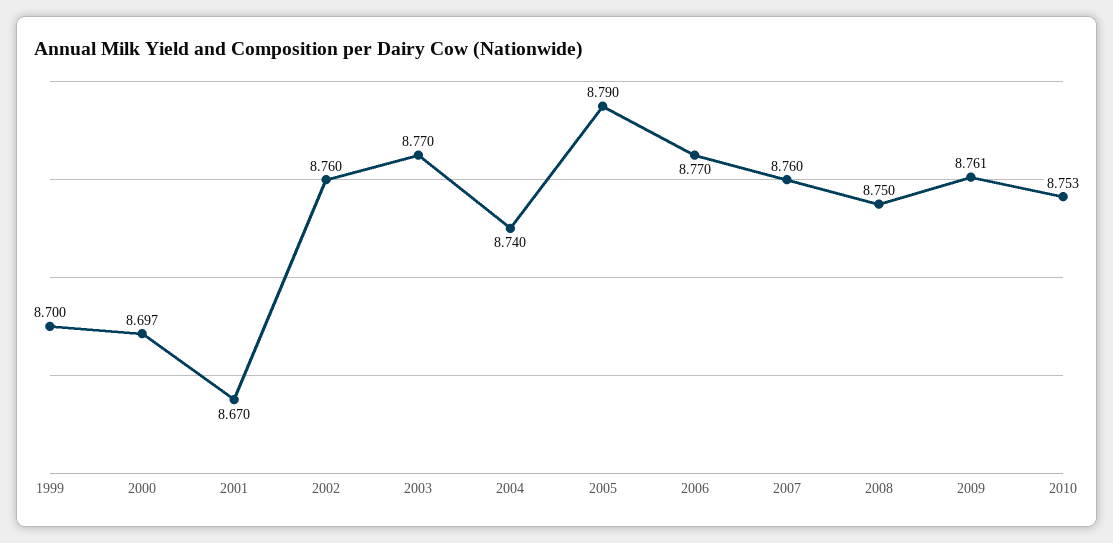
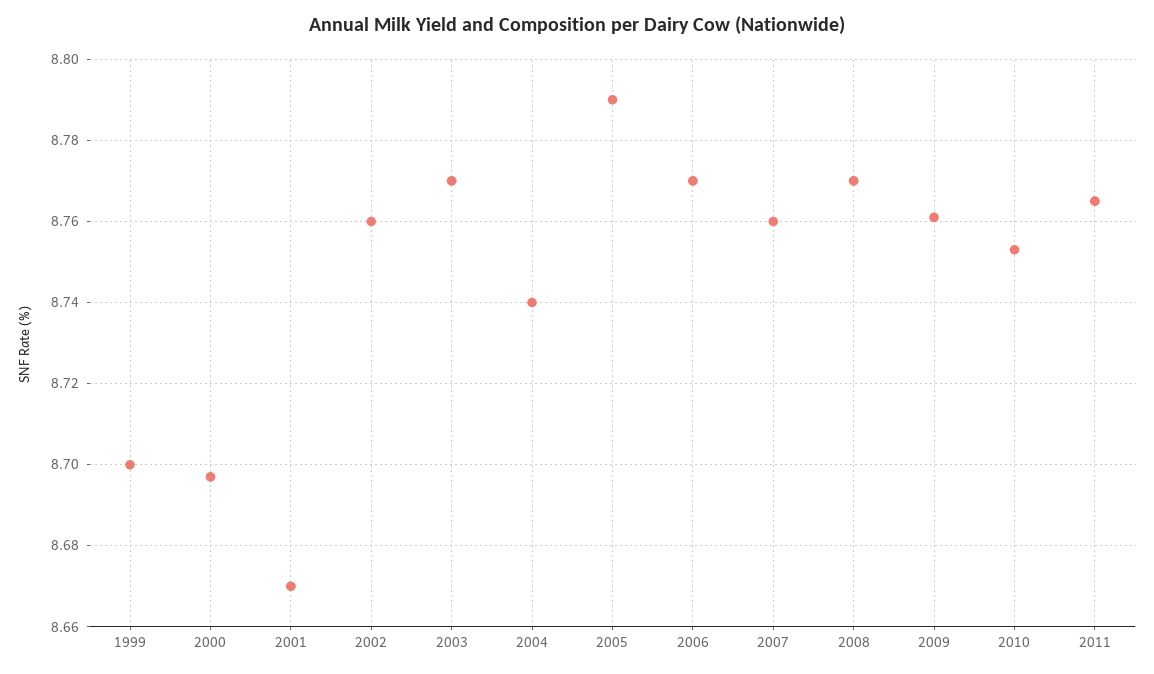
2008: 8.75 -> 8.77
2011: none -> 8.765

